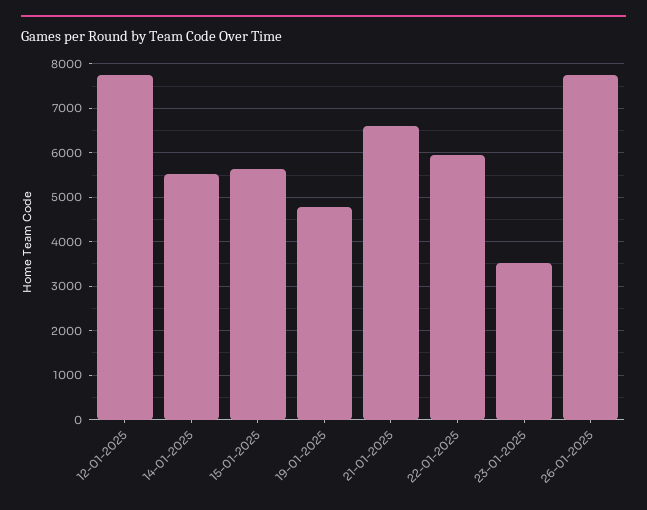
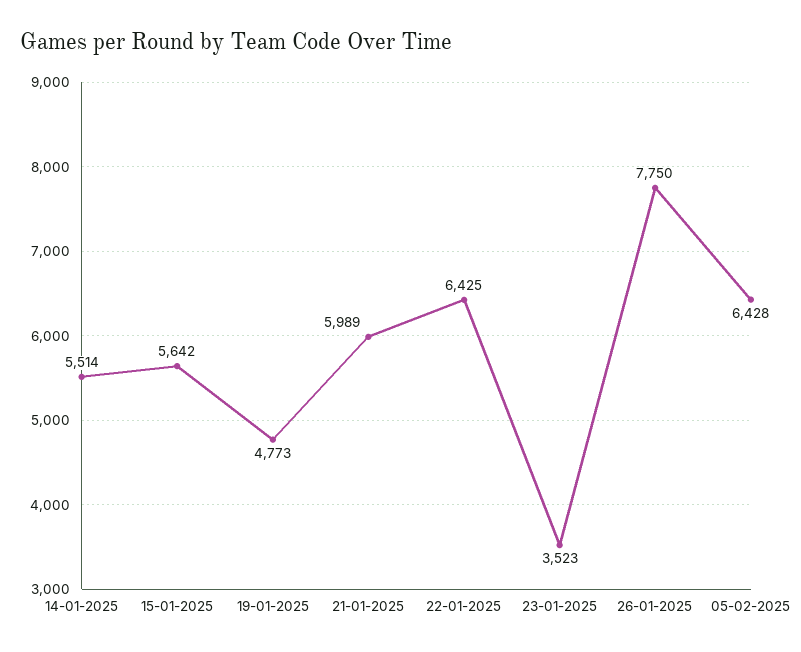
12-01-2025: 7800 -> none
21-01-2025: 6600 -> 5989
22-01-2025: 6000 -> 6425
05-02-2025: none -> 6428

